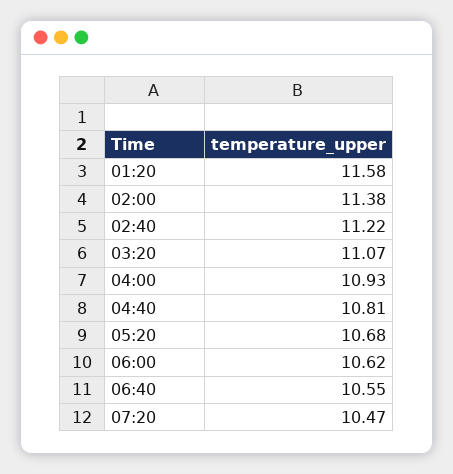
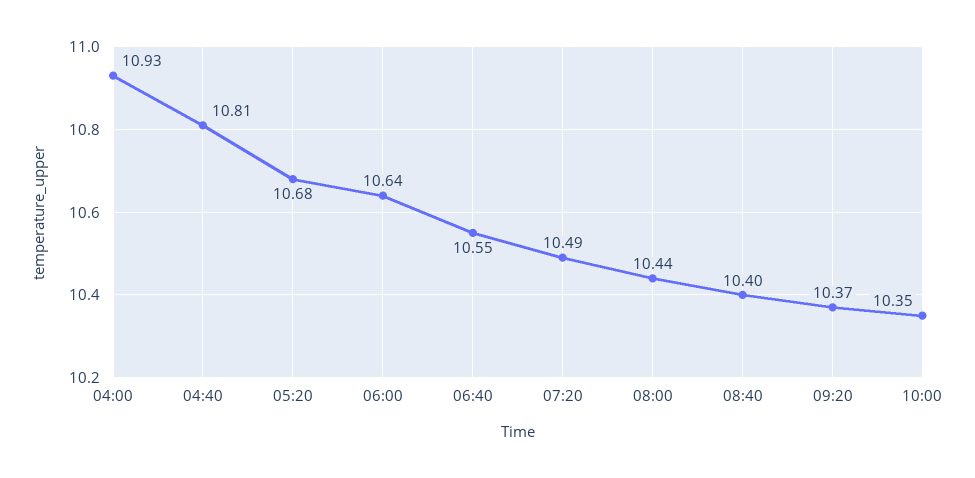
01:20: 11.58 -> none
02:00: 11.38 -> none
02:40: 11.22 -> none
03:20: 11.07 -> none
06:00: 10.62 -> 10.64
07:20: 10.47 -> 10.49
08:00: none -> 10.44
08:40: none -> 10.4
09:20: none -> 10.37
10:00: none -> 10.35

